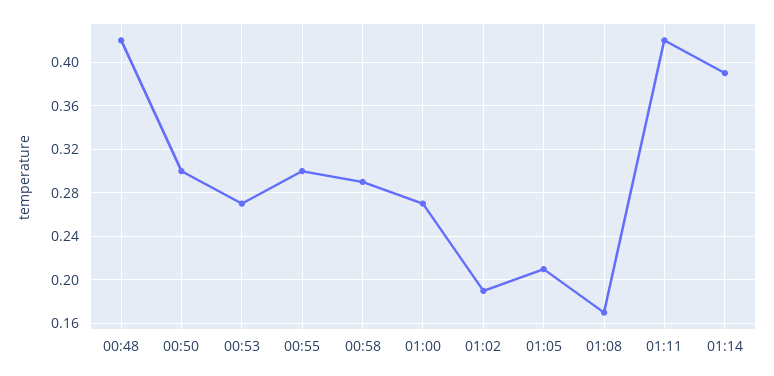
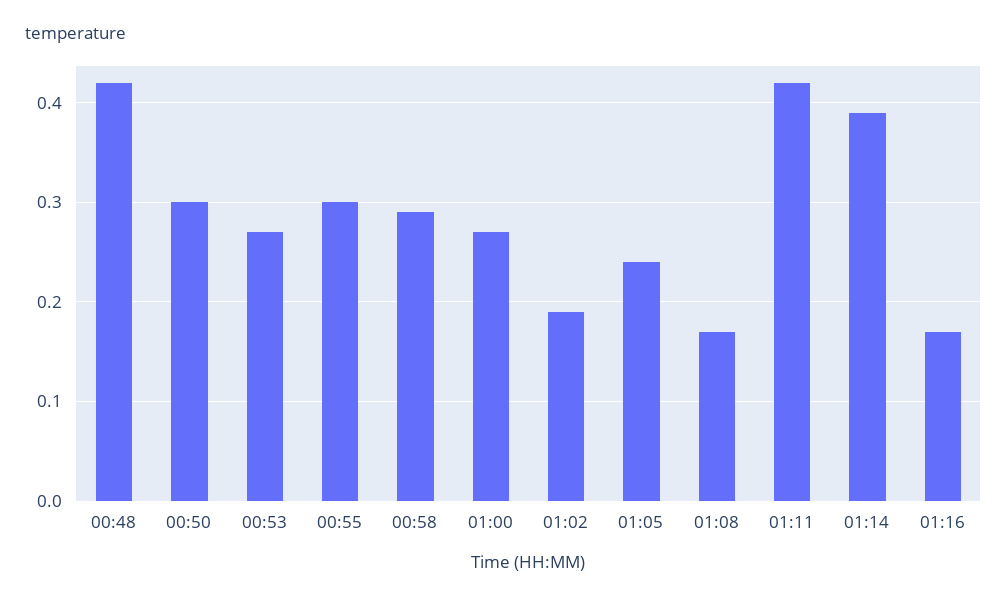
01:05: 0.21 -> 0.24
01:16: none -> 0.17

